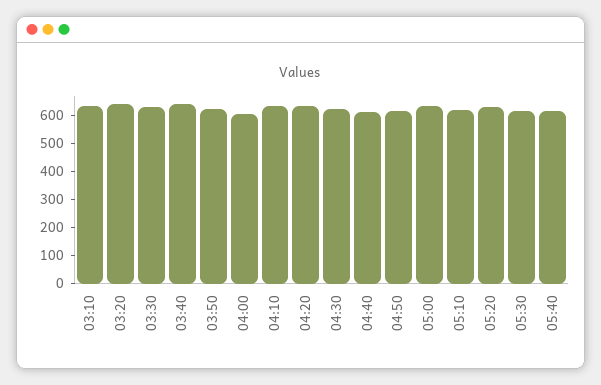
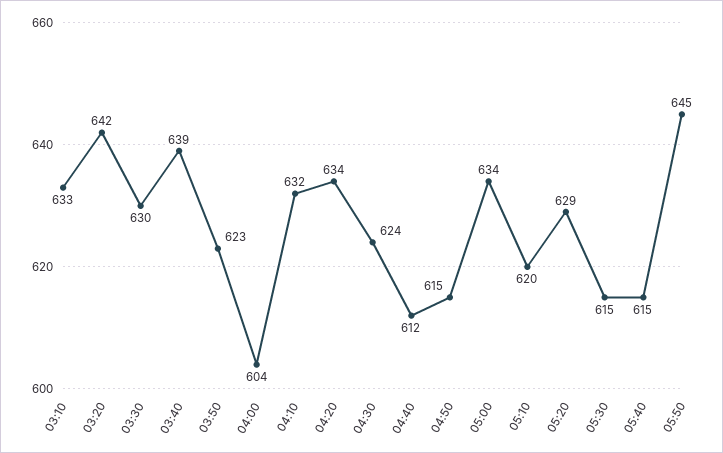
05:50: none -> 645

